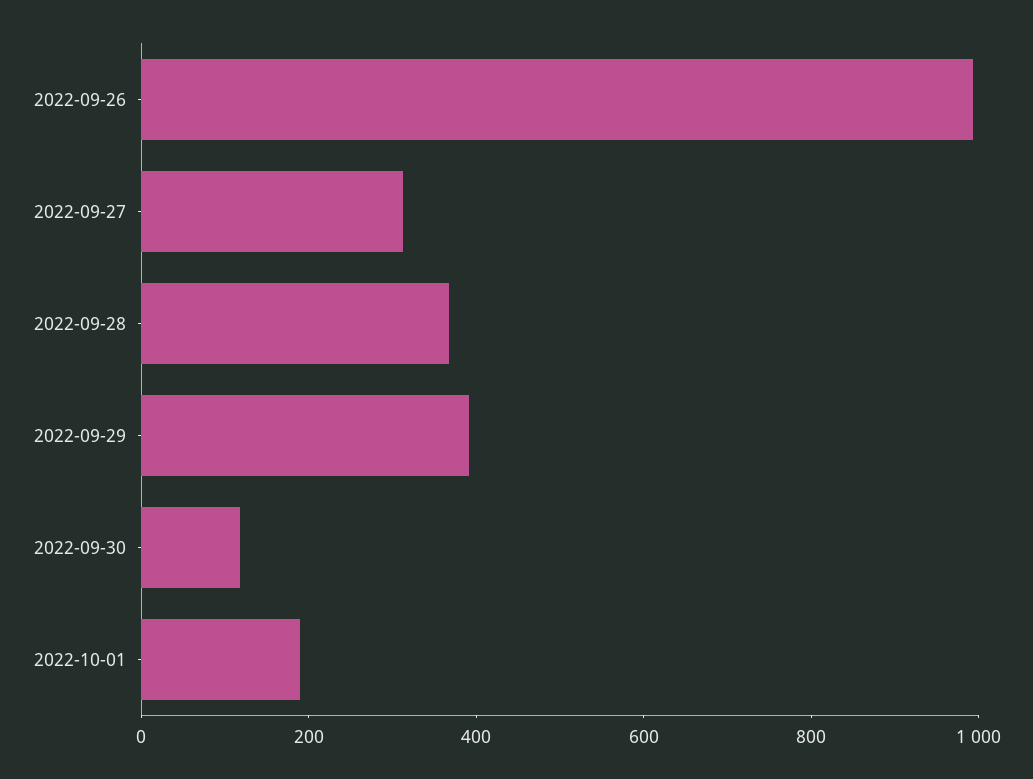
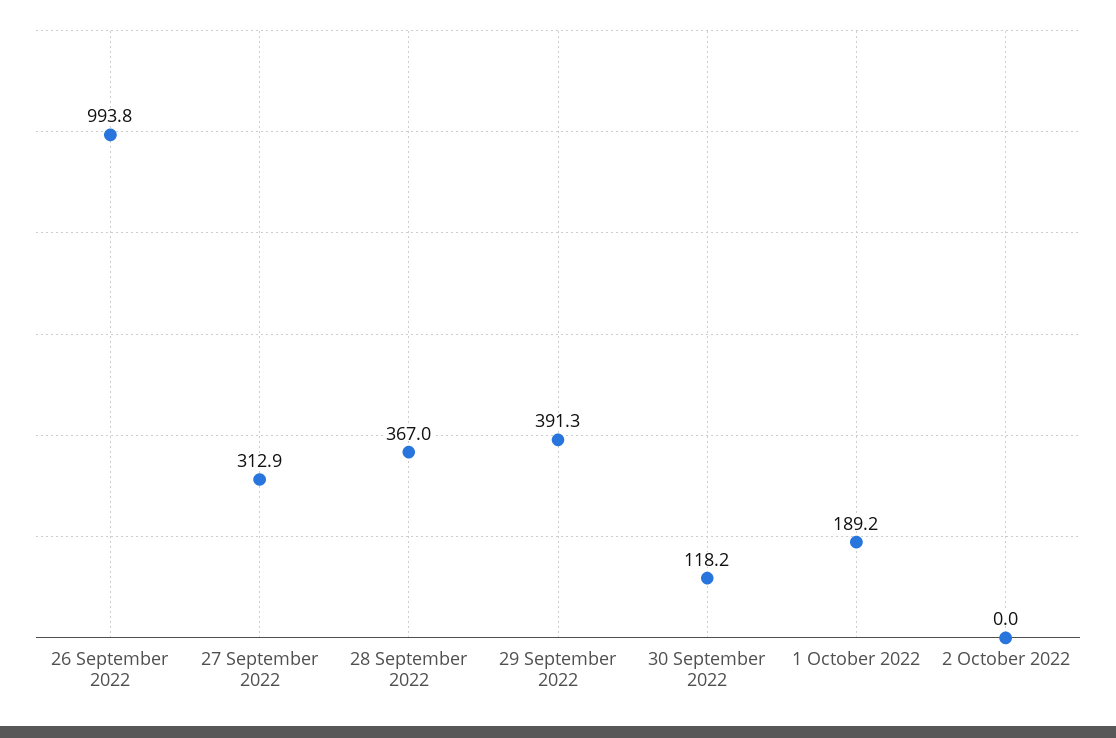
2 October 2022: none -> 0

